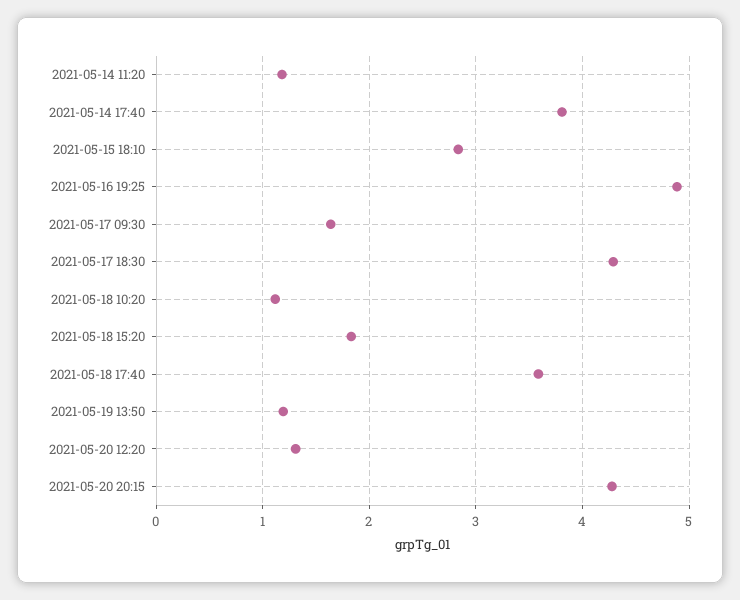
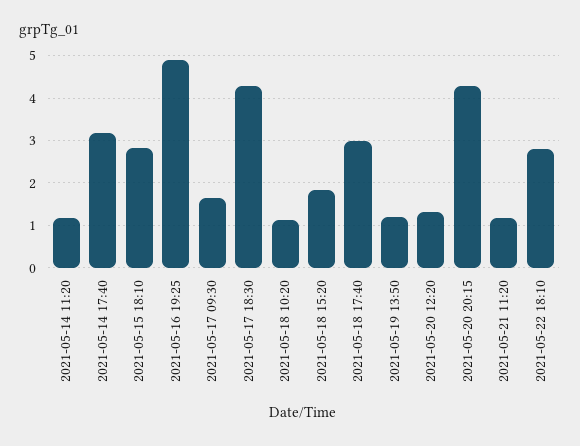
2021-05-14 17:40: 3.8 -> 3.2
2021-05-18 17:40: 3.6 -> 3
2021-05-21 11:20: none -> 1.2
2021-05-22 18:10: none -> 2.8

